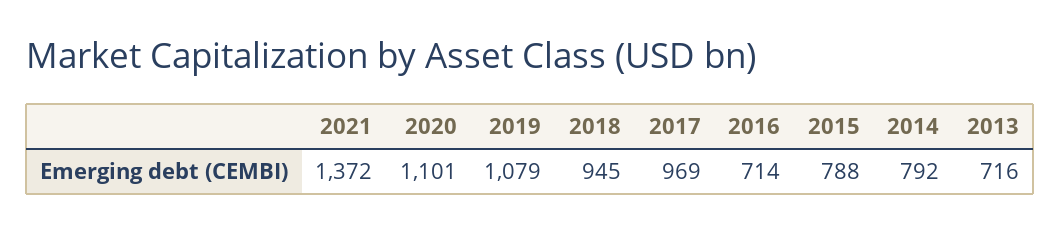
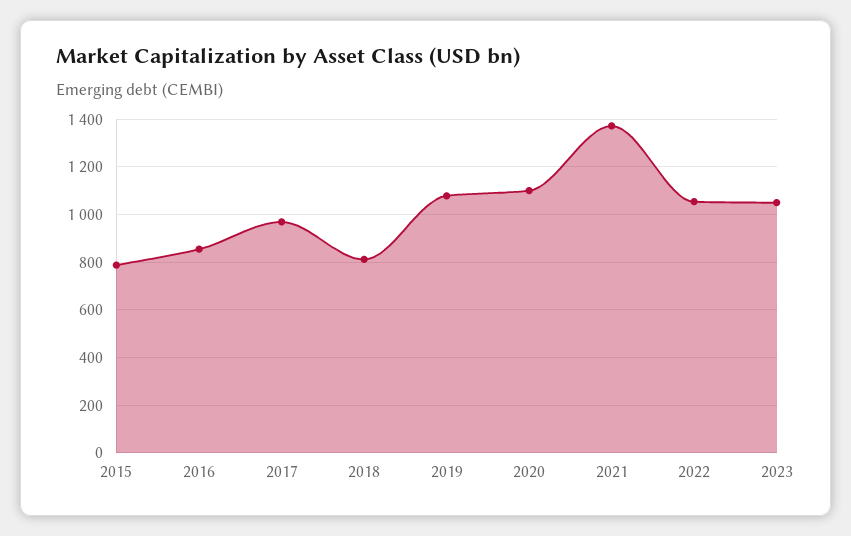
2018: 945 -> 800
2016: 714 -> 850
2014: 792 -> none
2013: 716 -> none
2022: none -> 1050
2023: none -> 1050

